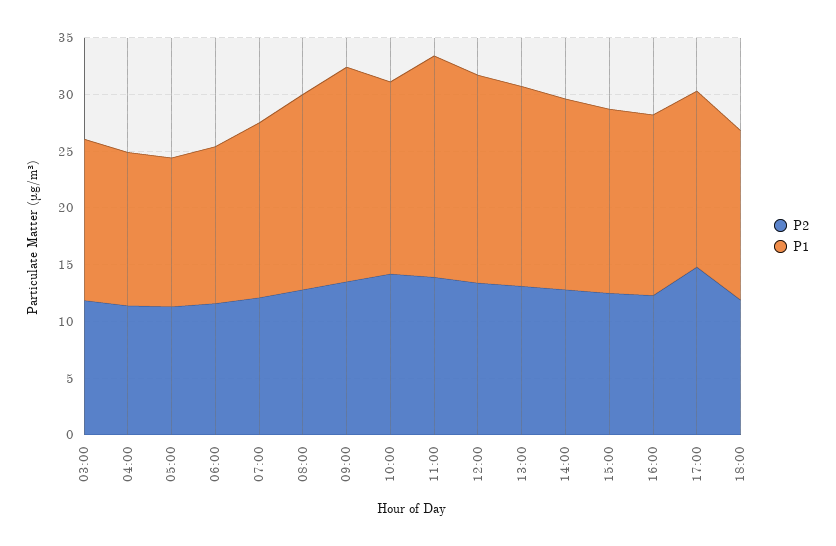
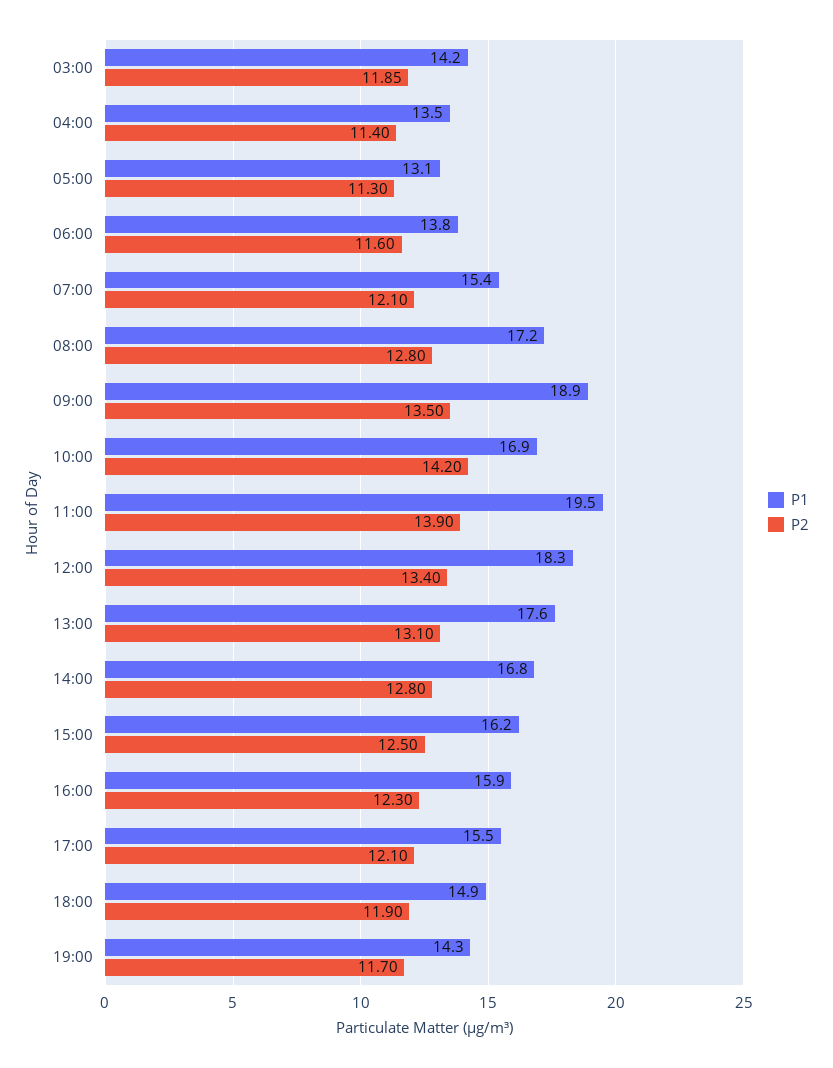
P2, 17:00: 15 -> 12.1
P1, 19:00: none -> 14.3
P2, 19:00: none -> 11.7

